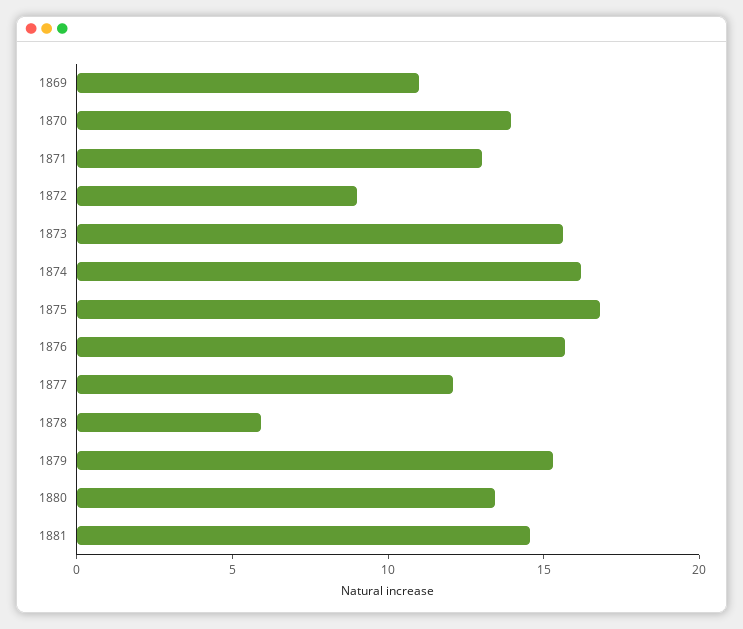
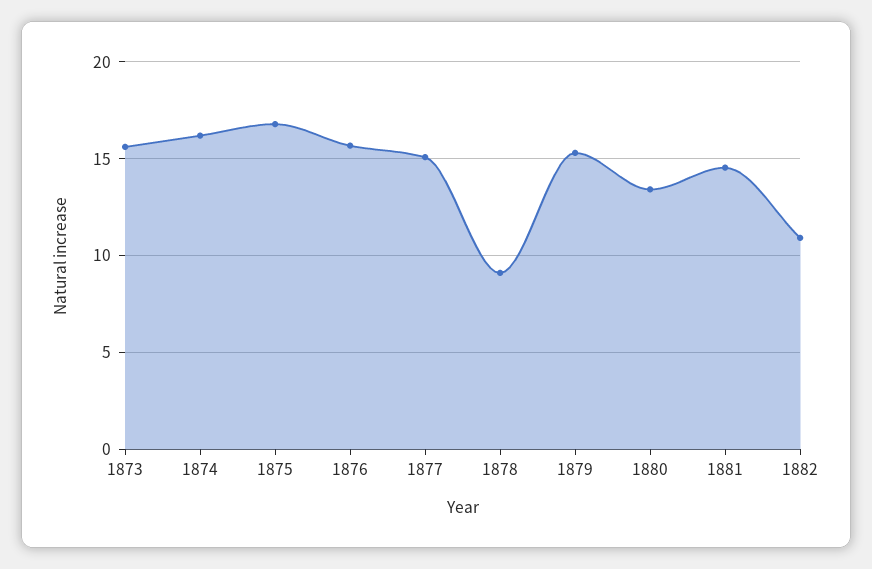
1869: 11 -> none
1870: 14 -> none
1871: 13 -> none
1872: 9 -> none
1877: 12 -> 15
1878: 6 -> 9
1882: none -> 11

